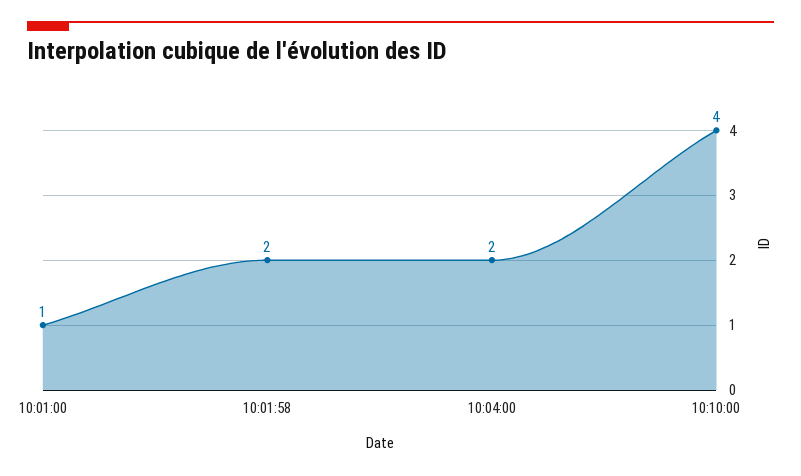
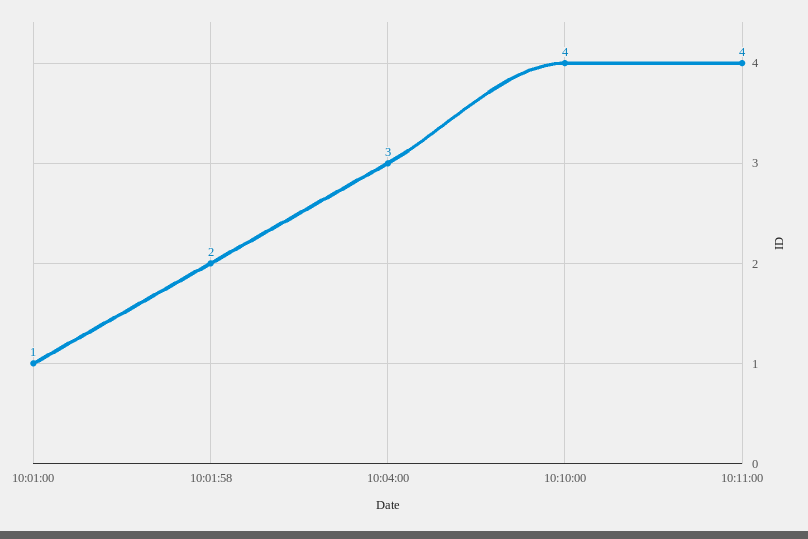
10:04:00: 2 -> 3
10:11:00: none -> 4

